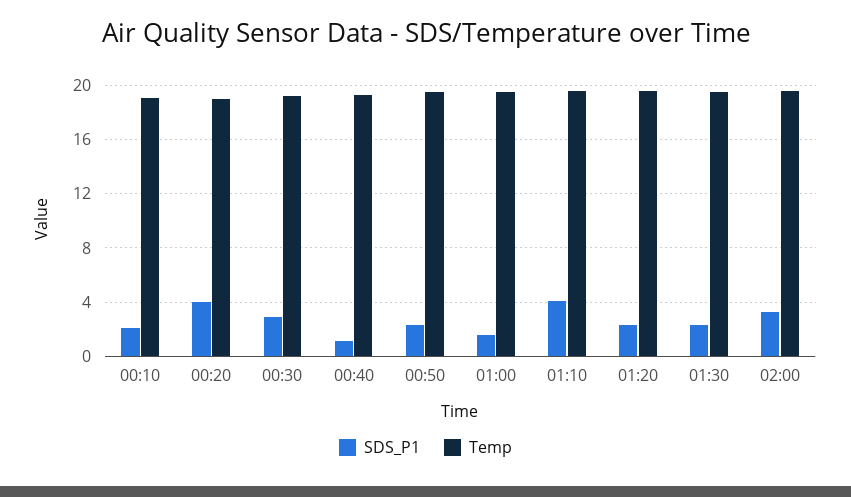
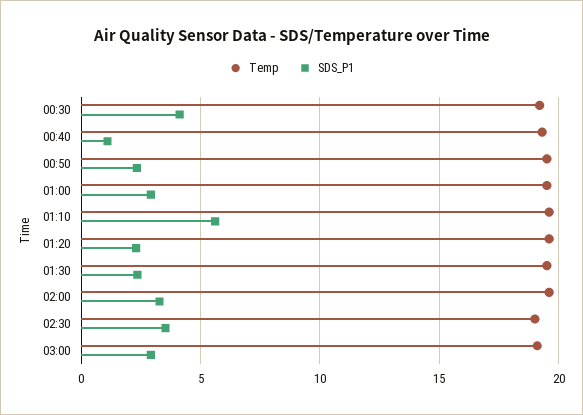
SDS_P1, 00:10: 2 -> none
Temp, 00:10: 19 -> none
SDS_P1, 00:20: 4 -> none
Temp, 00:20: 19 -> none
SDS_P1, 00:30: 3 -> 4
SDS_P1, 01:00: 1.5 -> 3
SDS_P1, 01:10: 4 -> 5.5
Temp, 02:30: none -> 19
SDS_P1, 02:30: none -> 3.5
Temp, 03:00: none -> 19
SDS_P1, 03:00: none -> 3

